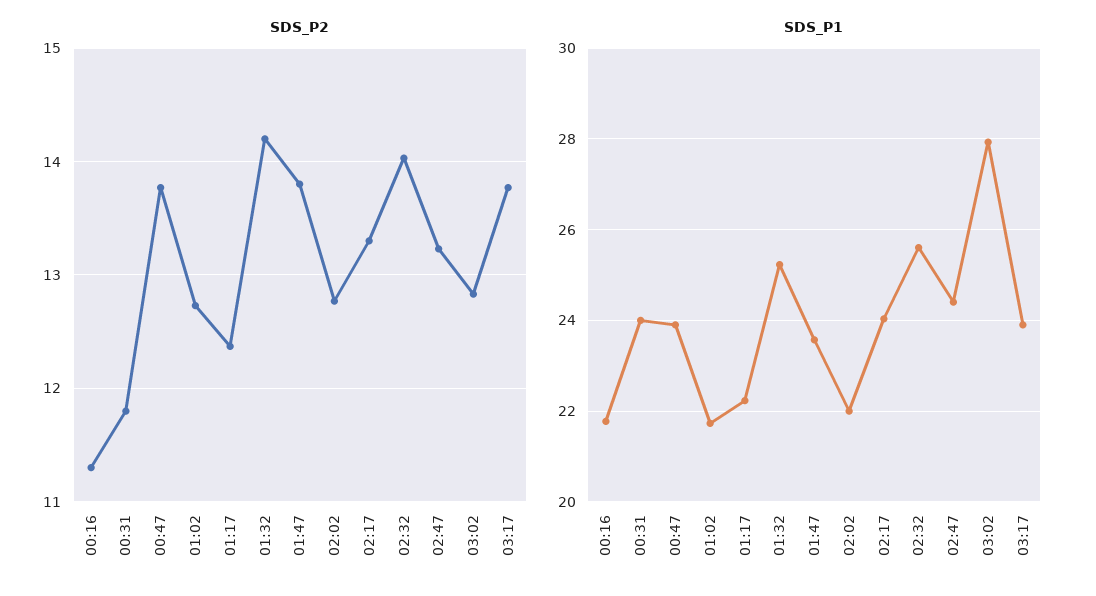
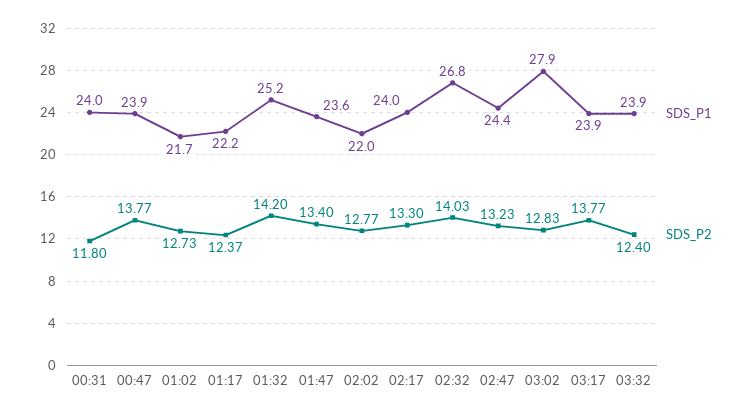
SDS_P2, 00:16: 11.3 -> none
SDS_P2, 01:47: 13.8 -> 13.4
SDS_P1, 00:16: 21.8 -> none
SDS_P1, 02:32: 25.6 -> 26.8
SDS_P1, 03:32: none -> 23.9
SDS_P2, 03:32: none -> 12.4

